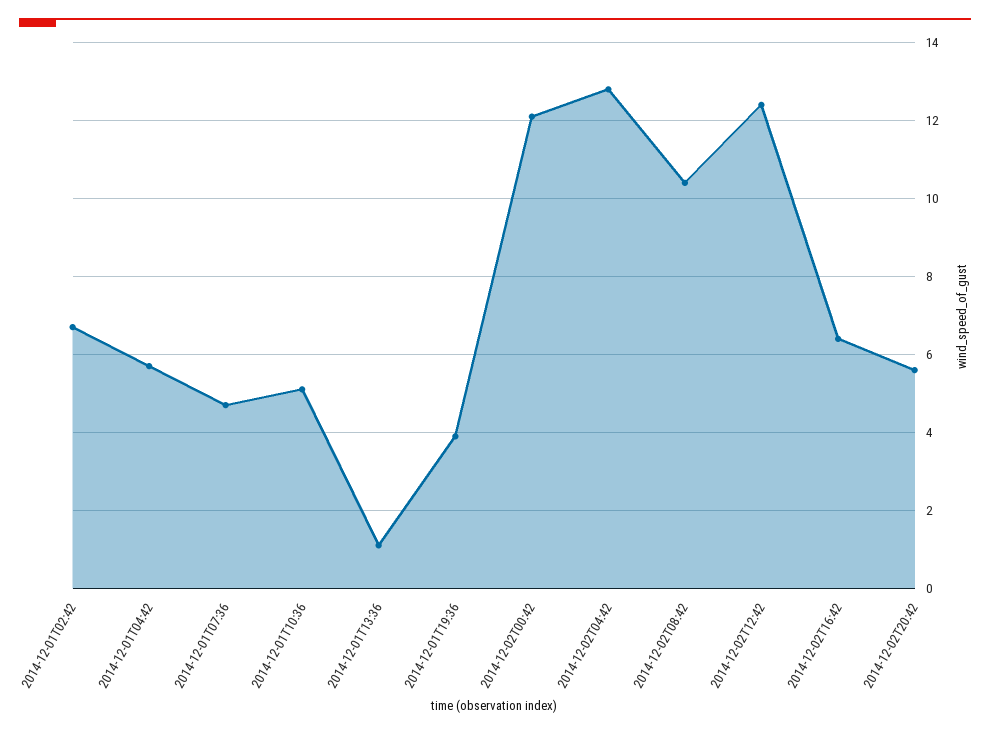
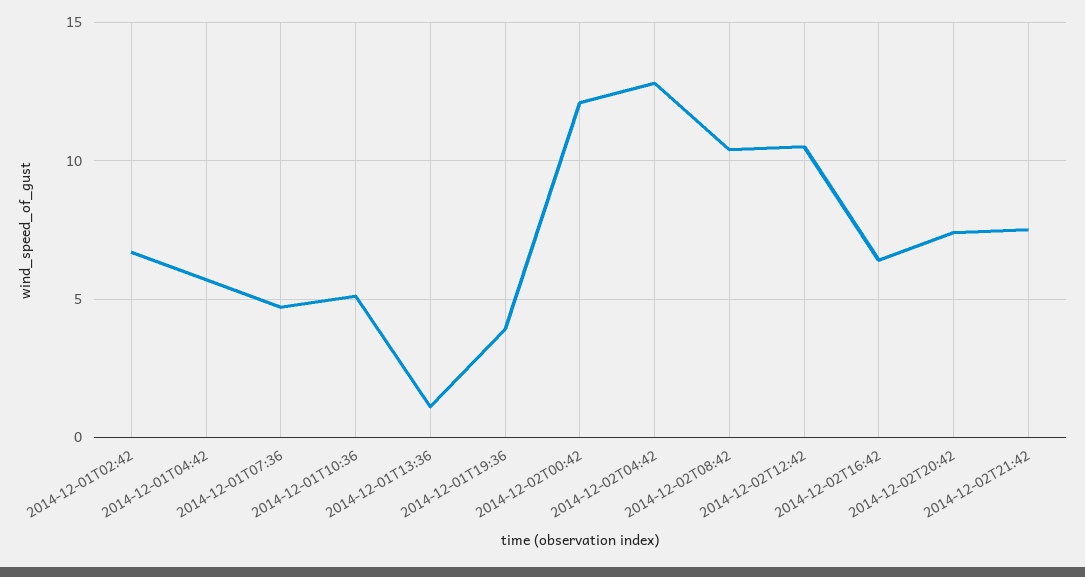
2014-12-02T12:42: 12.5 -> 10.5
2014-12-02T20:42: 5.5 -> 7.5
2014-12-02T21:42: none -> 7.5

